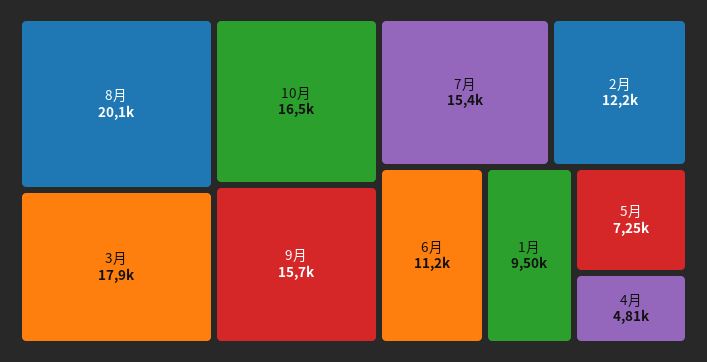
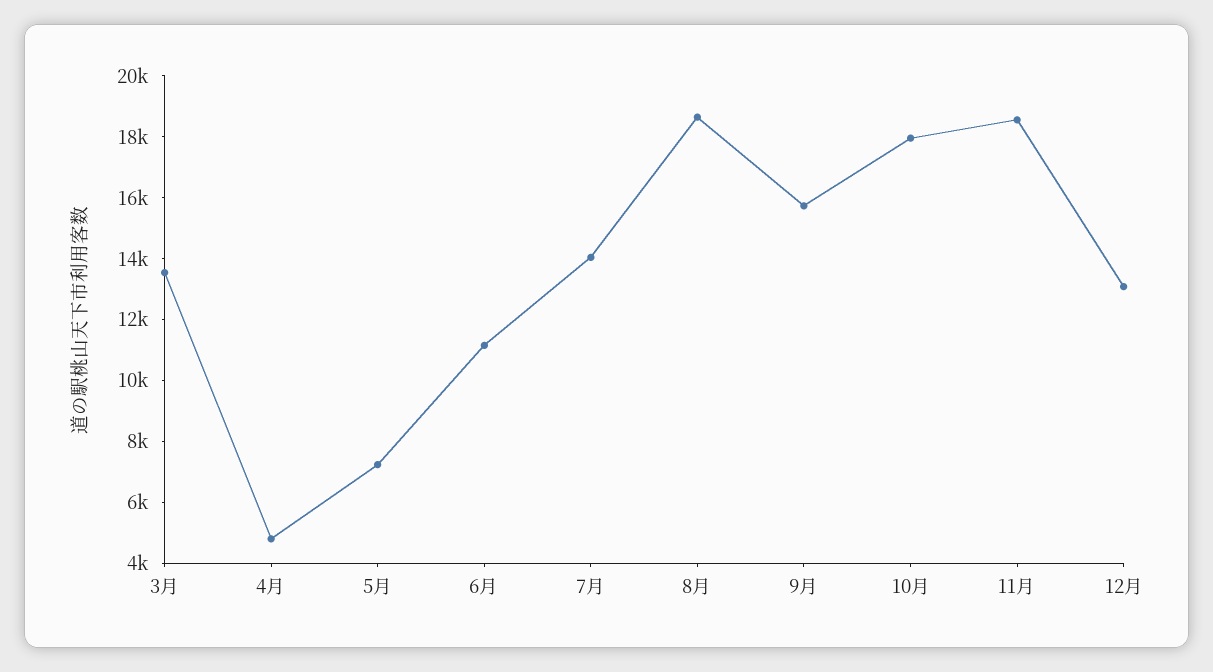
8月: 20100 -> 18500
3月: 17900 -> 13500
10月: 16500 -> 18000
7月: 15400 -> 14000
2月: 12200 -> none
1月: 9500 -> none
11月: none -> 18500
12月: none -> 13000

